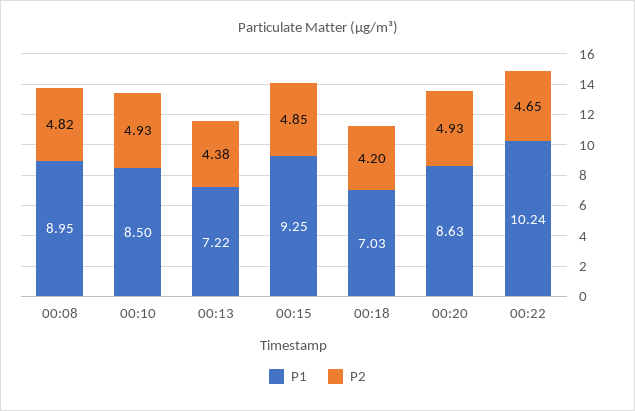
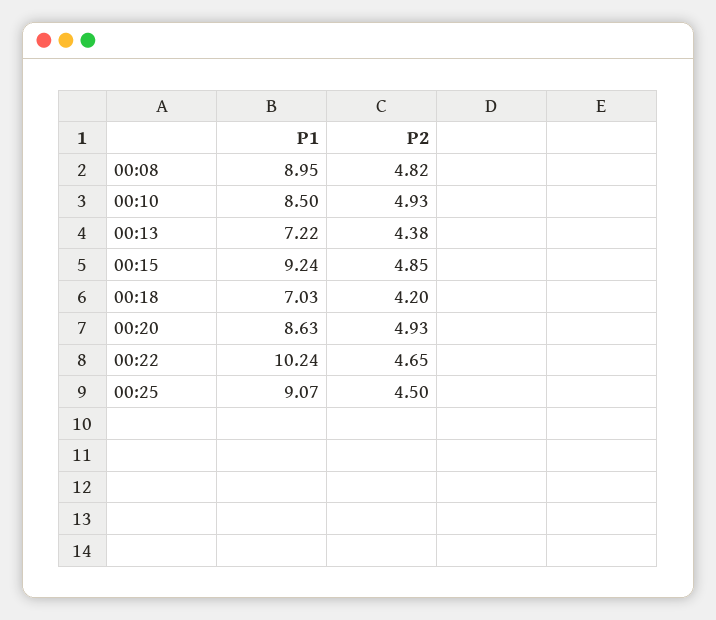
P1, 00:15: 9.25 -> 9.24
P1, 00:25: none -> 9.07
P2, 00:25: none -> 4.5

